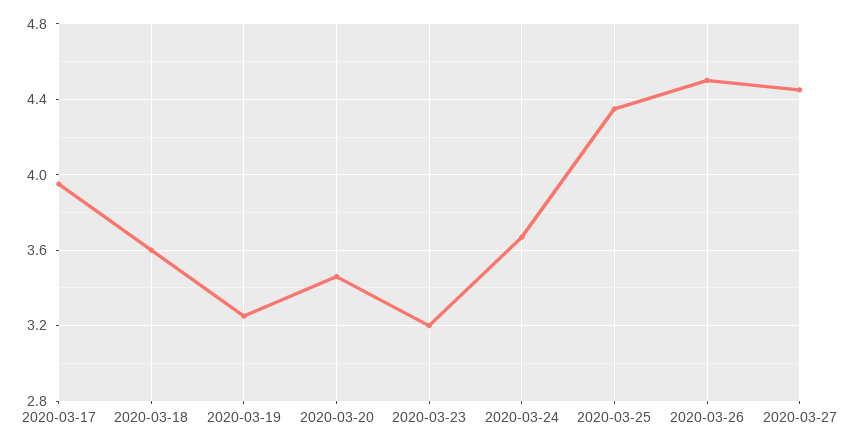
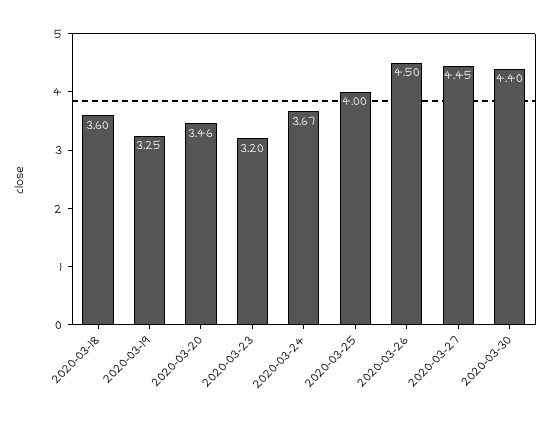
2020-03-17: 3.95 -> none
2020-03-25: 4.35 -> 4
2020-03-30: none -> 4.4

